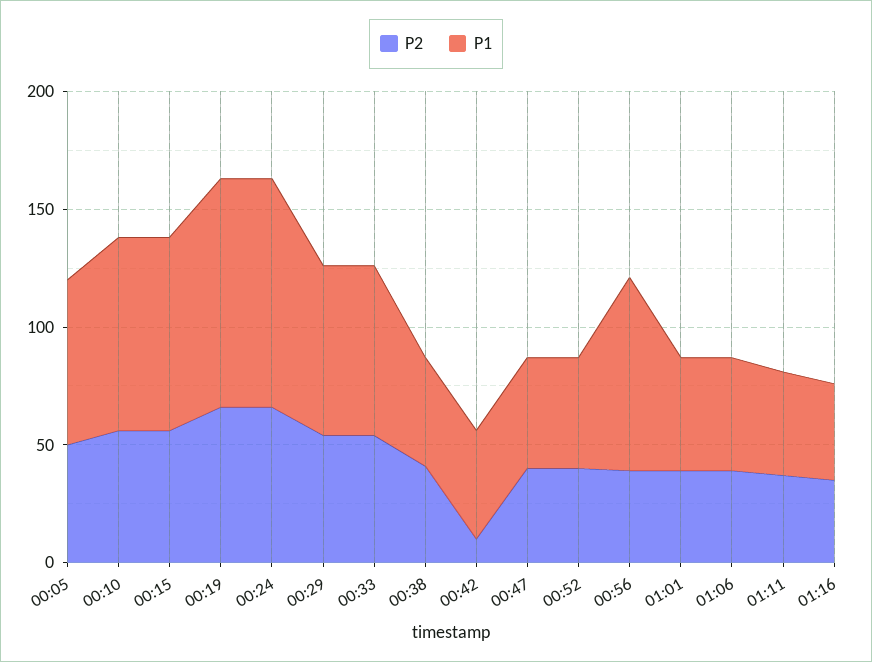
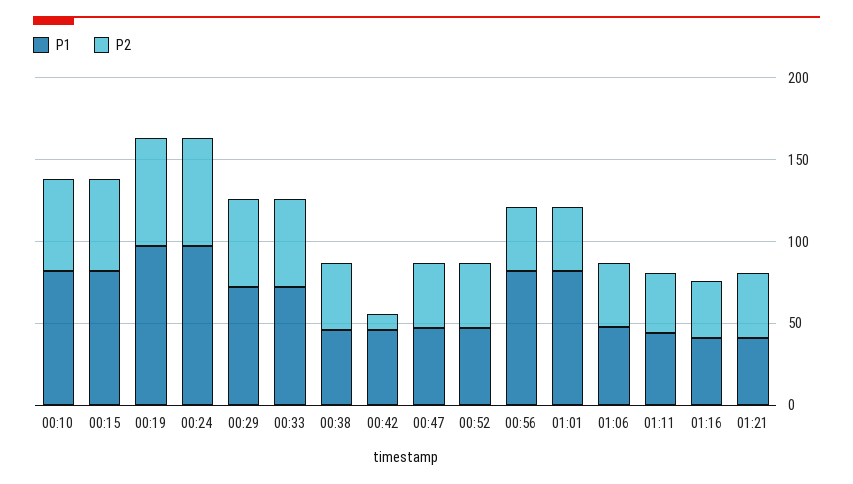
P2, 00:05: 50 -> none
P1, 00:05: 70 -> none
P1, 01:01: 50 -> 80
P1, 01:21: none -> 40
P2, 01:21: none -> 40

